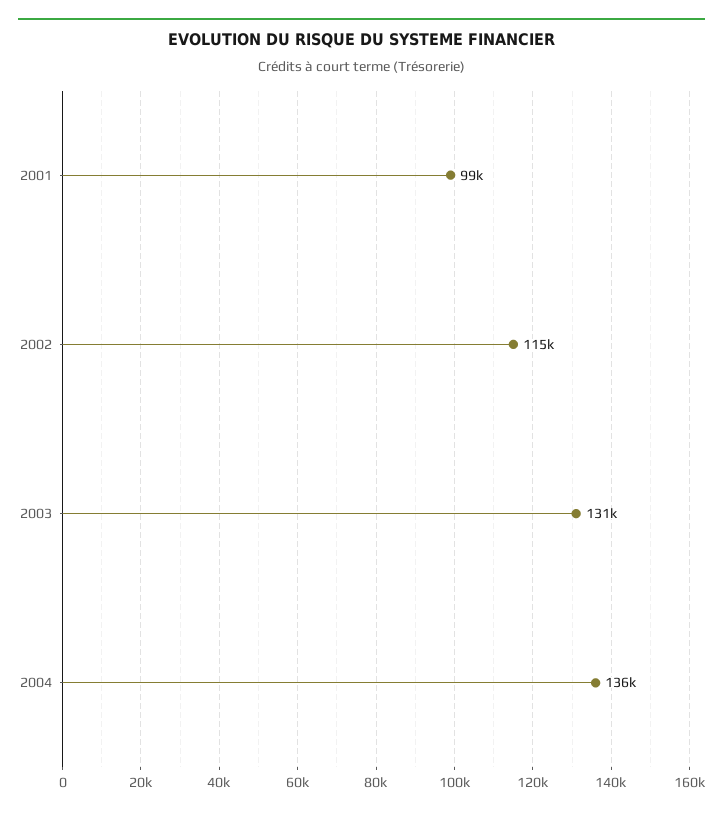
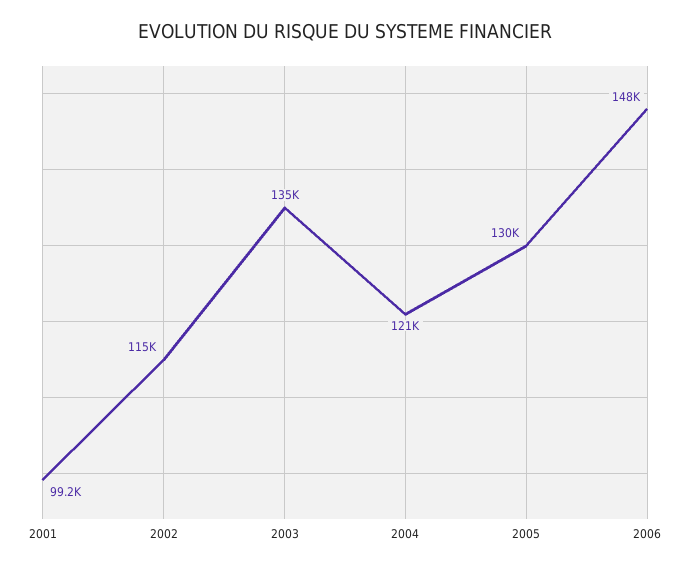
2003: 131000 -> 135000
2004: 136000 -> 121000
2005: none -> 130000
2006: none -> 148000

